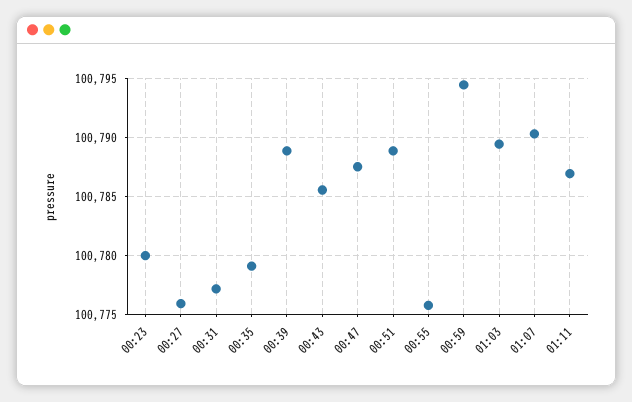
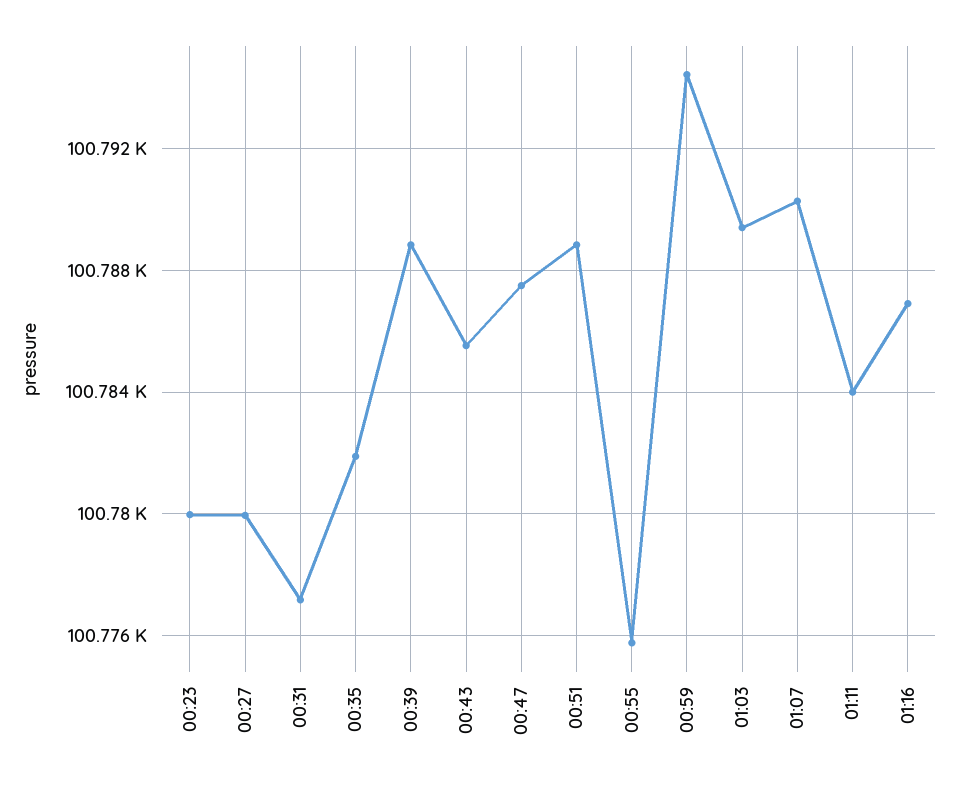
00:27: 100776 -> 100780
00:35: 100779 -> 100782
01:11: 100787 -> 100784
01:16: none -> 100787

